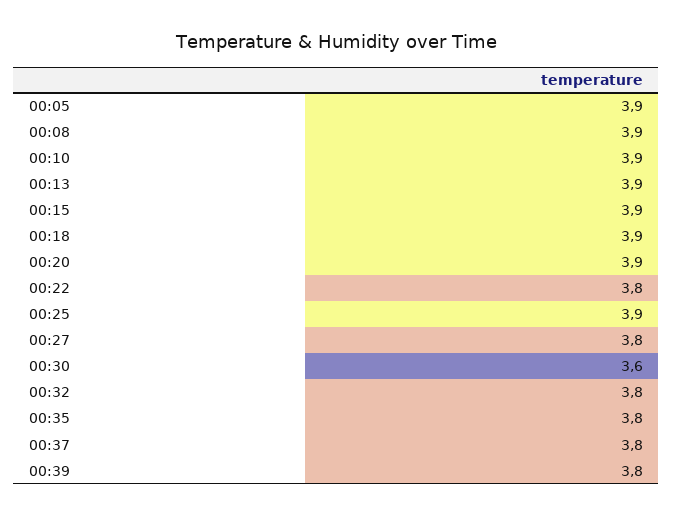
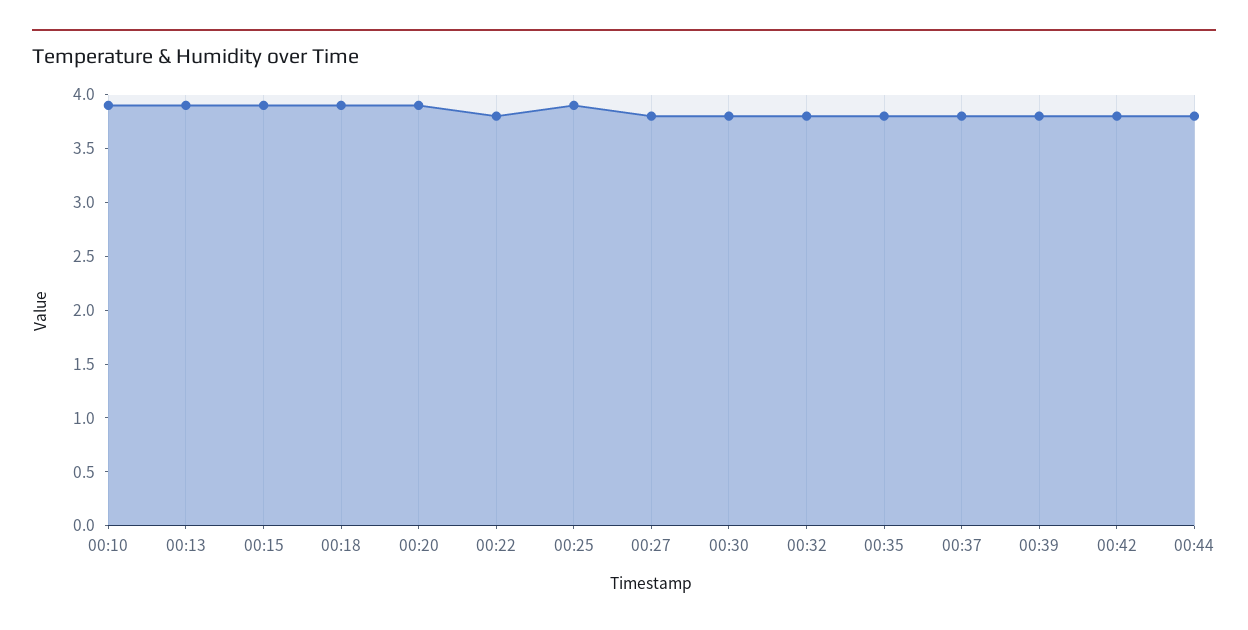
00:05: 3.9 -> none
00:08: 3.9 -> none
00:30: 3.6 -> 3.8
00:42: none -> 3.8
00:44: none -> 3.8

